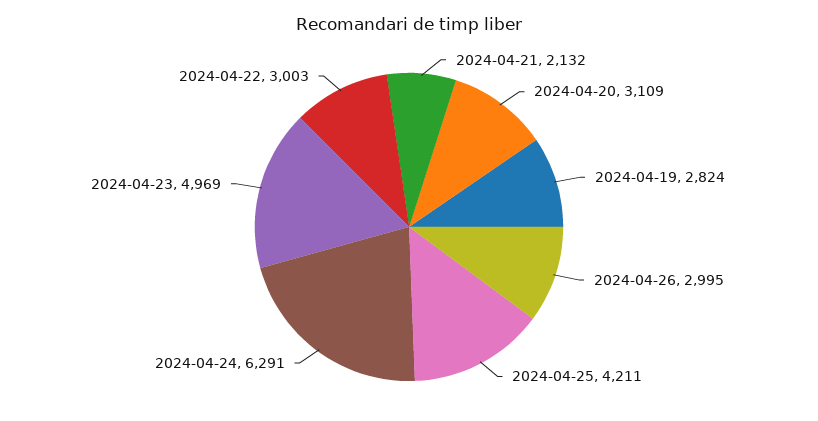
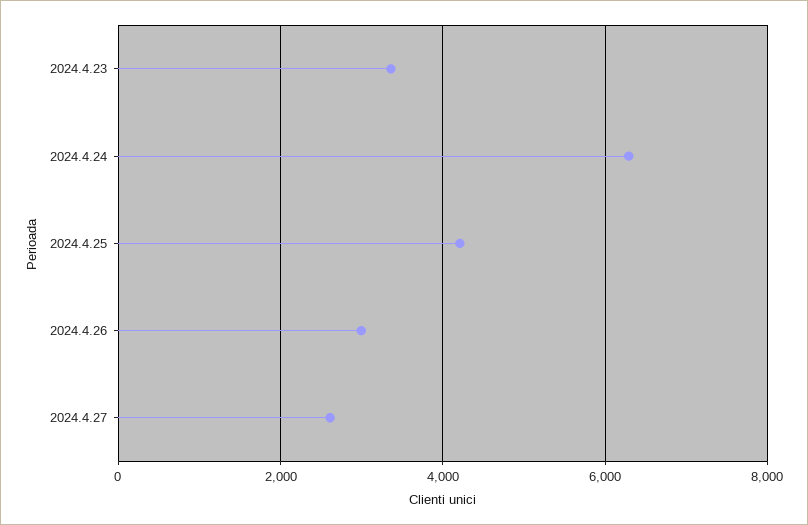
2024-04-21: 2132 -> none
2024-04-20: 3109 -> none
2024-04-19: 2824 -> none
2024-04-23: 4969 -> 3400
2024-04-22: 3003 -> none
2024.4.27: none -> 2600

